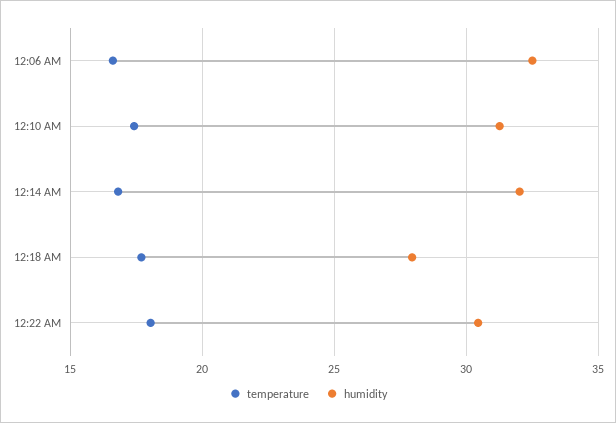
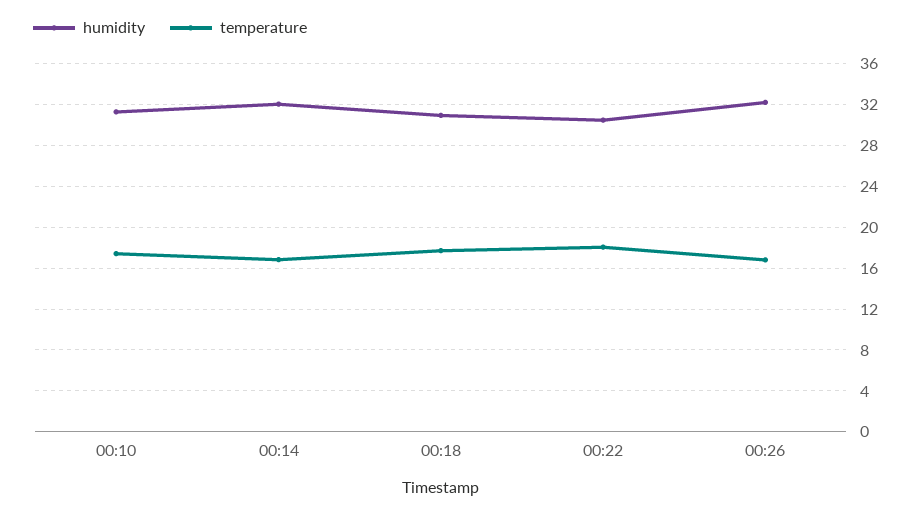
temperature, 12:06 AM: 16.5 -> none
humidity, 12:06 AM: 32.5 -> none
humidity, 12:18 AM: 28 -> 31
humidity, 00:26: none -> 32
temperature, 00:26: none -> 17

